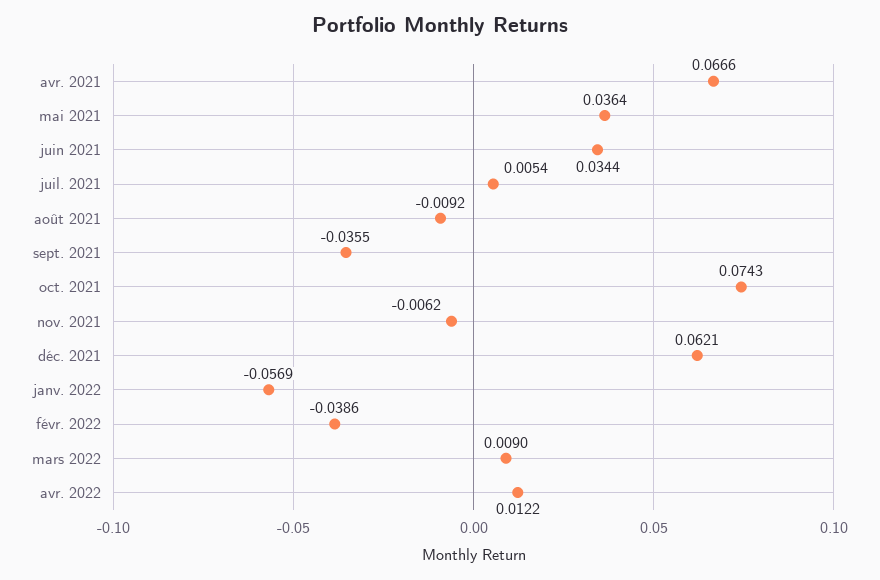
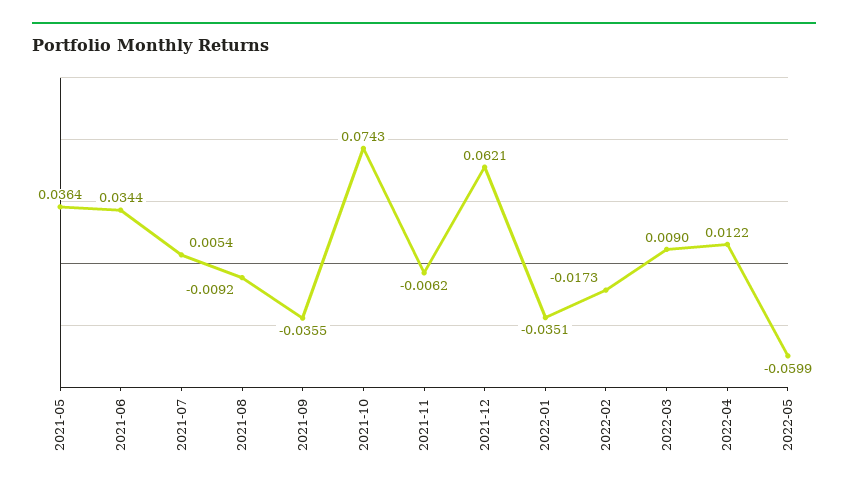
avr. 2021: 0.0666 -> none
janv. 2022: -0.0569 -> -0.0351
févr. 2022: -0.0386 -> -0.0173
2022-05: none -> -0.0599

